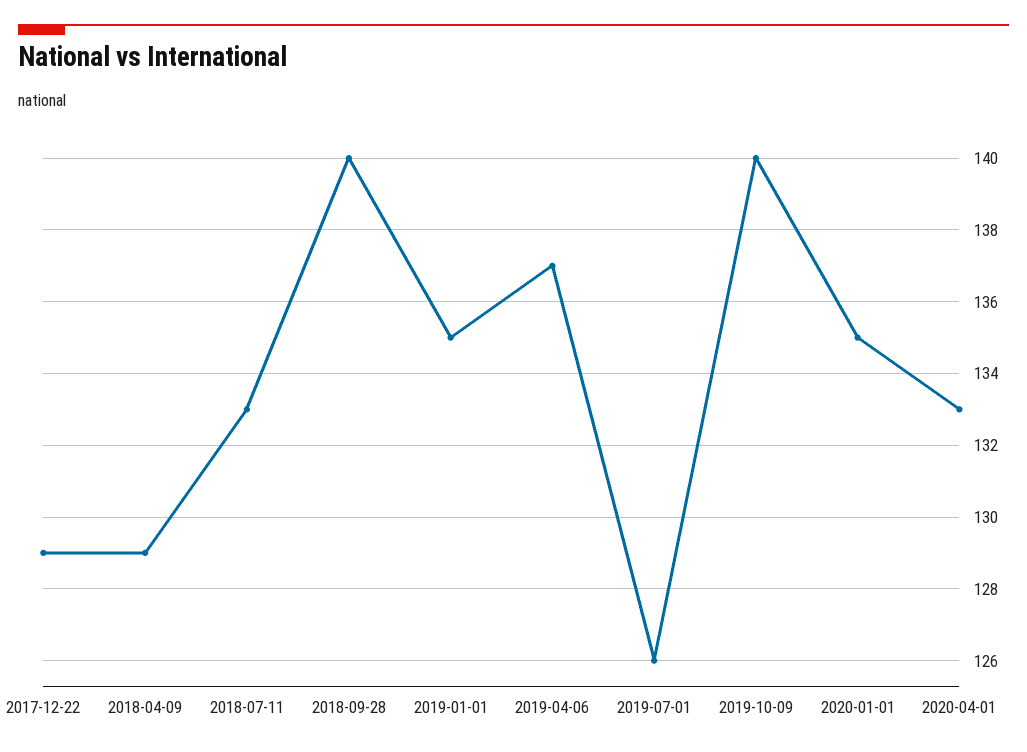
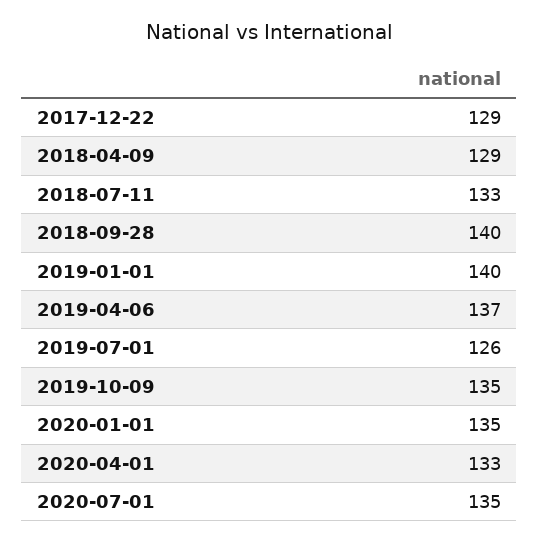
2019-01-01: 135 -> 140
2019-10-09: 140 -> 135
2020-07-01: none -> 135

